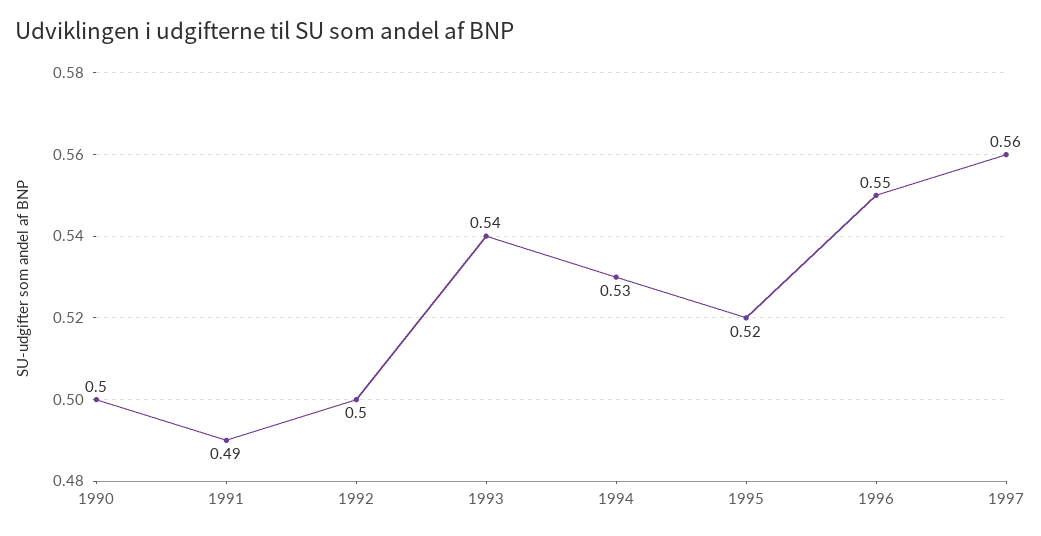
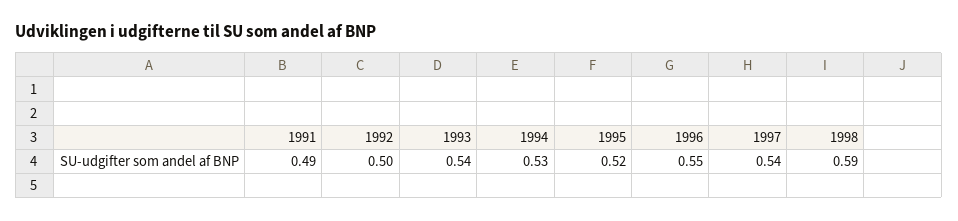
1990: 0.5 -> none
1997: 0.56 -> 0.54
1998: none -> 0.59

